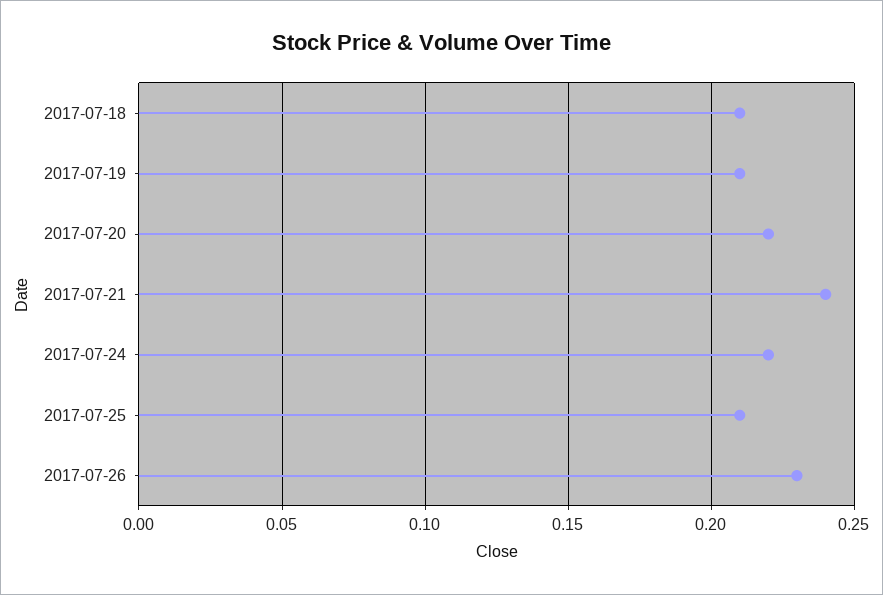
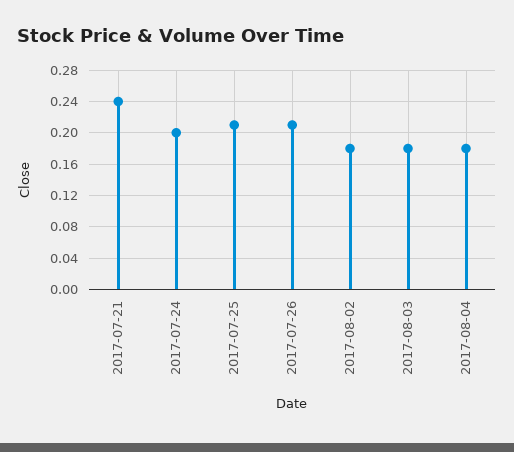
2017-07-18: 0.21 -> none
2017-07-19: 0.21 -> none
2017-07-20: 0.22 -> none
2017-07-24: 0.22 -> 0.2
2017-07-26: 0.23 -> 0.21
2017-08-02: none -> 0.18
2017-08-03: none -> 0.18
2017-08-04: none -> 0.18

